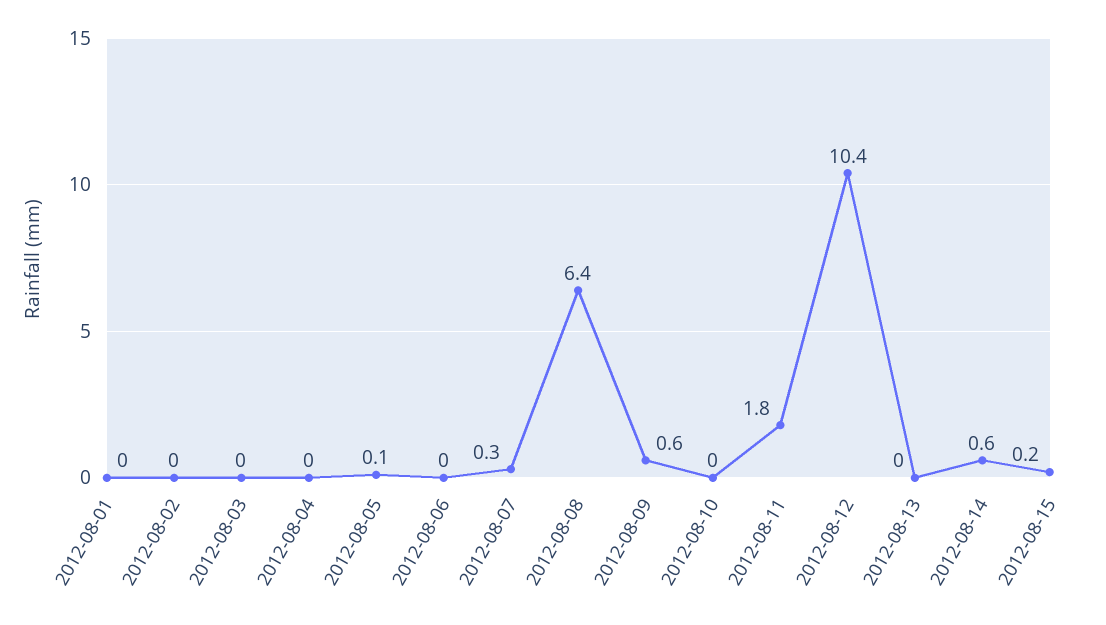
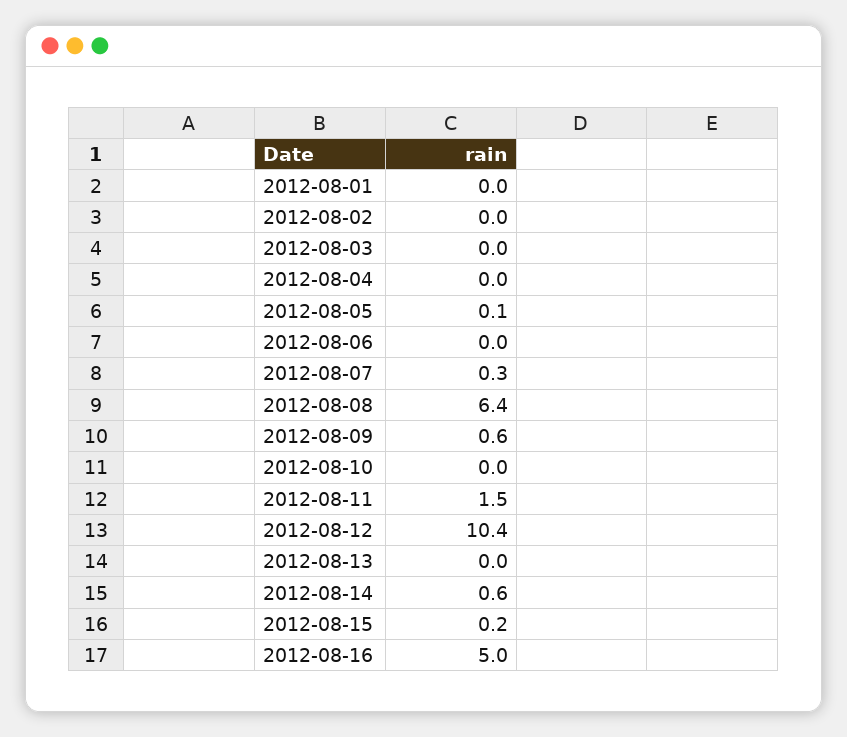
2012-08-11: 1.8 -> 1.5
2012-08-16: none -> 5

